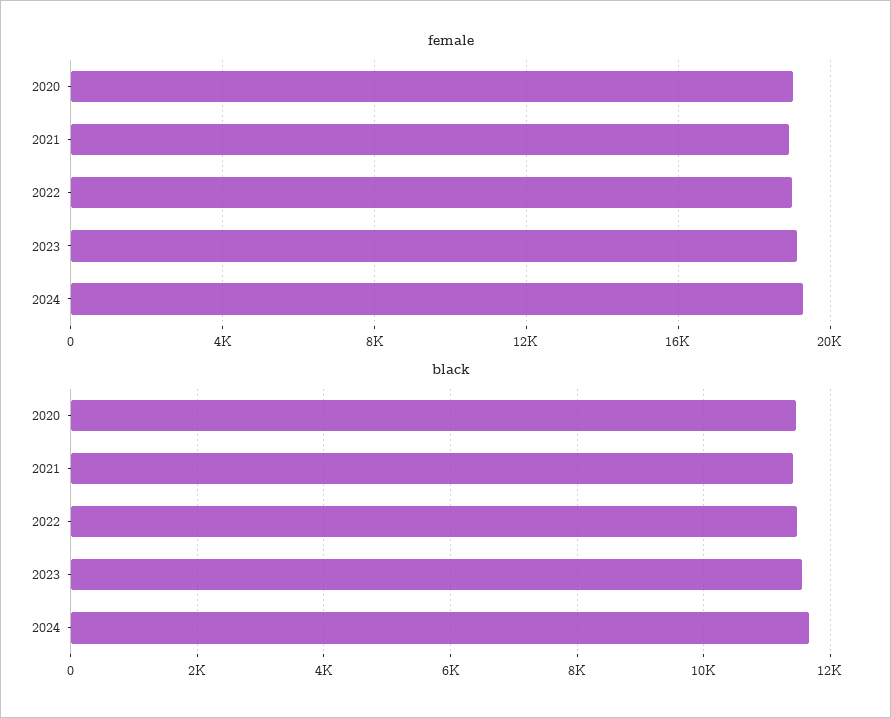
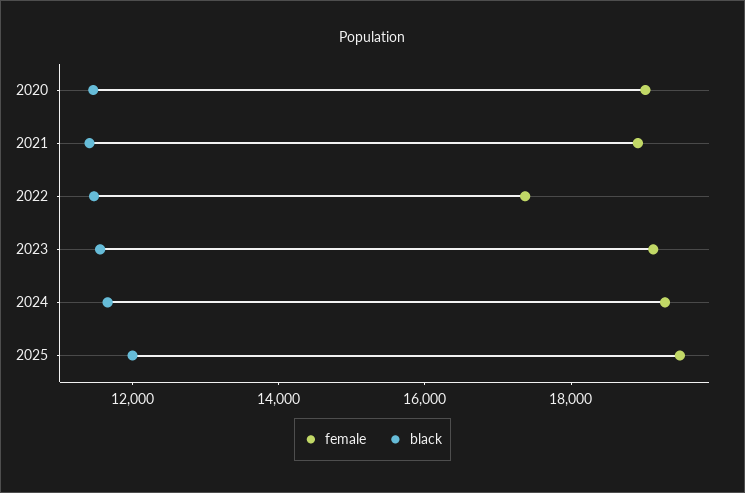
female, 2022: 19000 -> 17500
female, 2025: none -> 19500
black, 2025: none -> 12000

